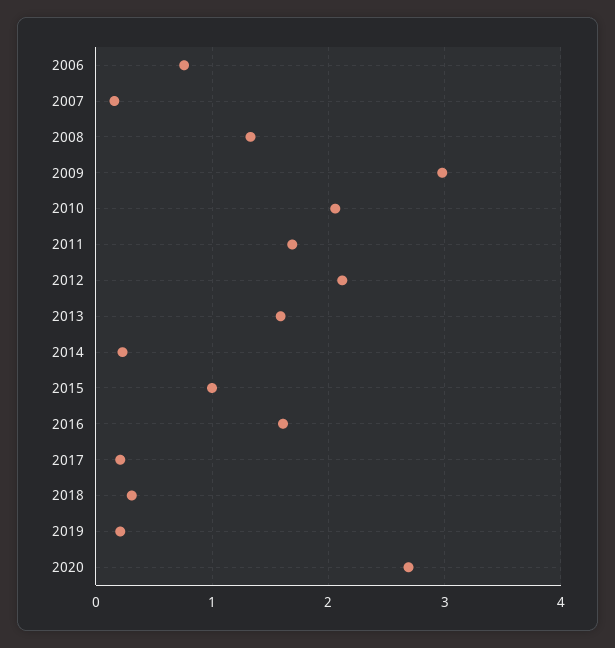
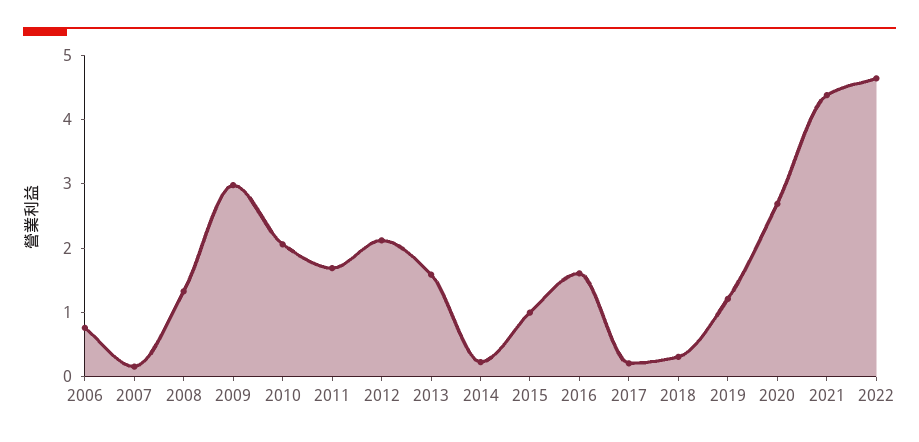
2019: 0.2 -> 1.2
2021: none -> 4.4
2022: none -> 4.6

